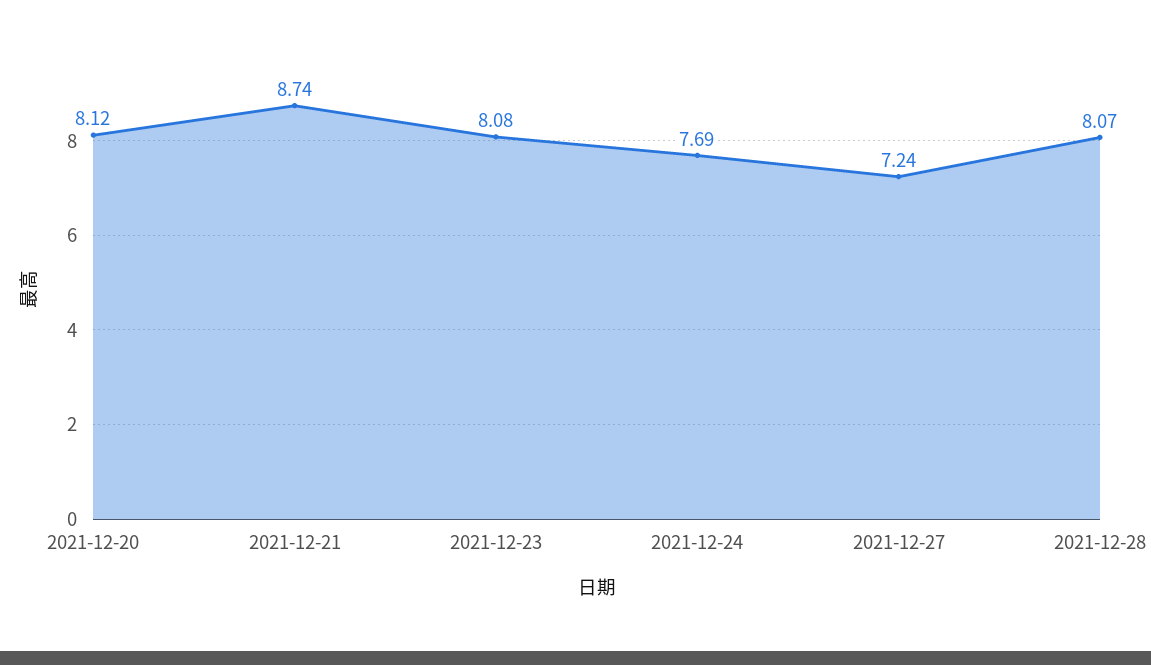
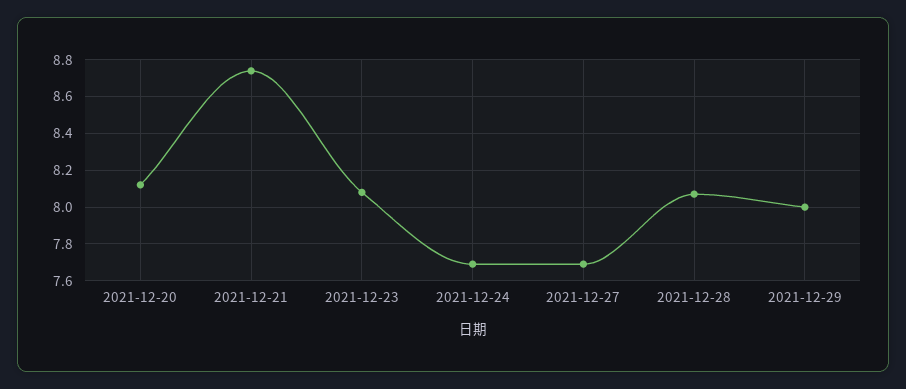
2021-12-27: 7.24 -> 7.7
2021-12-29: none -> 8

